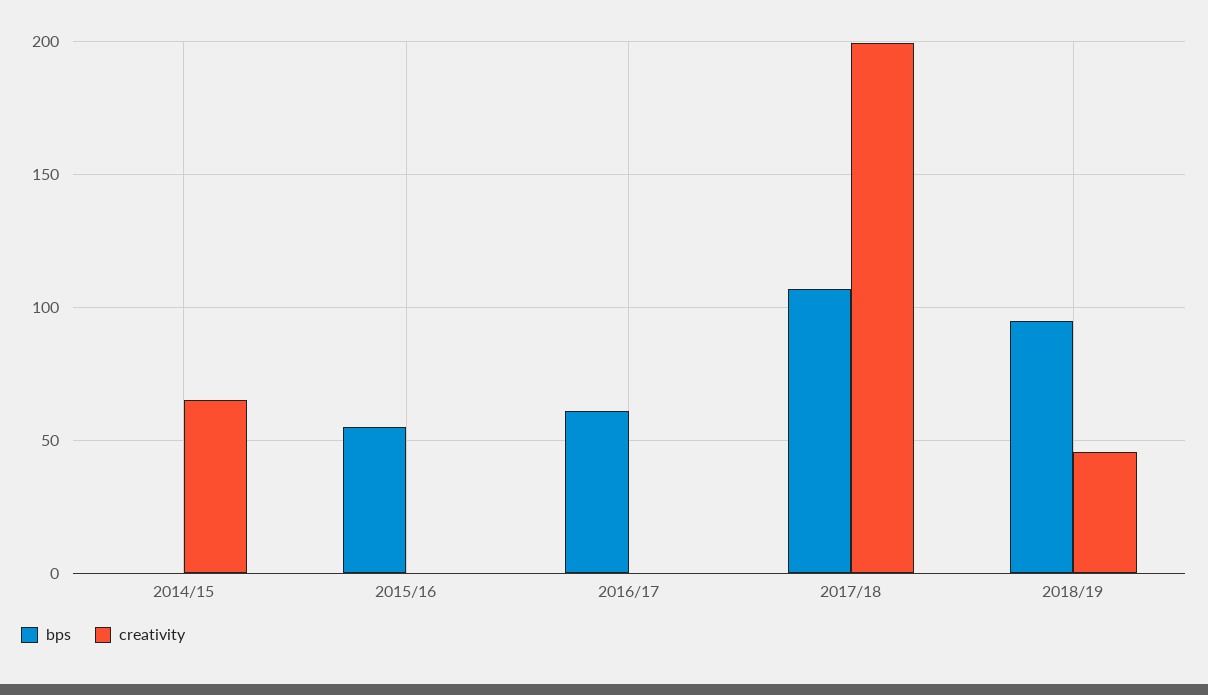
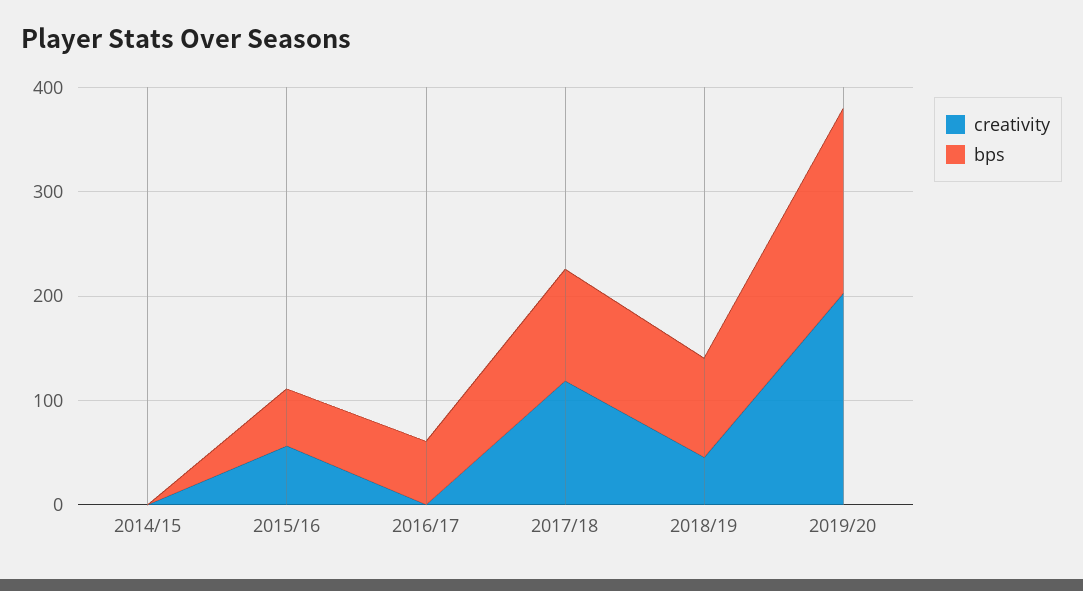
creativity, 2014/15: 65 -> 0
creativity, 2015/16: 0 -> 60
creativity, 2017/18: 200 -> 120
creativity, 2019/20: none -> 200
bps, 2019/20: none -> 180

